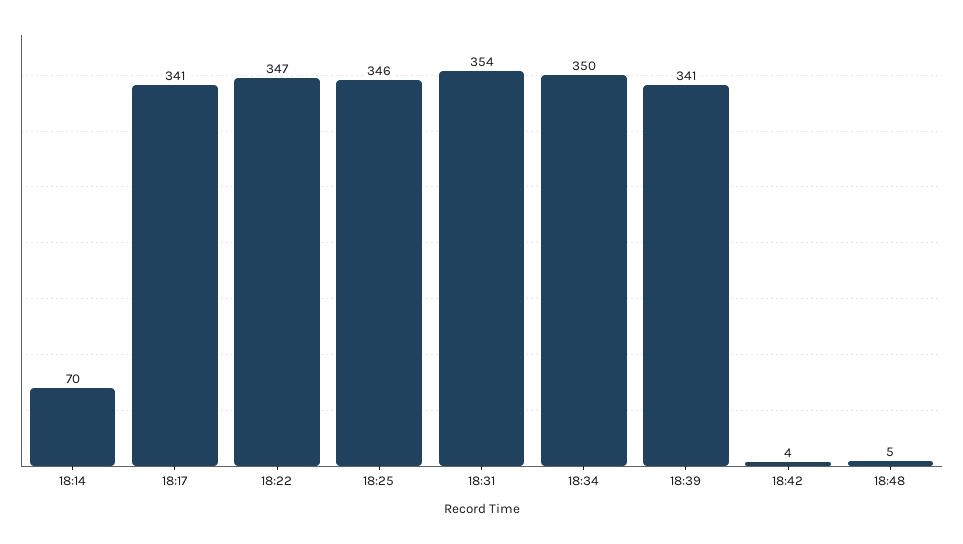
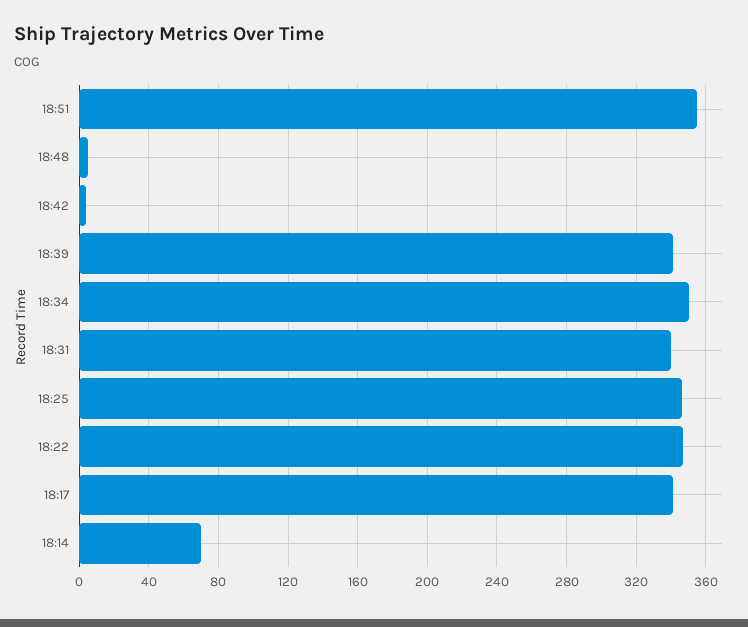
18:31: 354 -> 340
18:51: none -> 355

